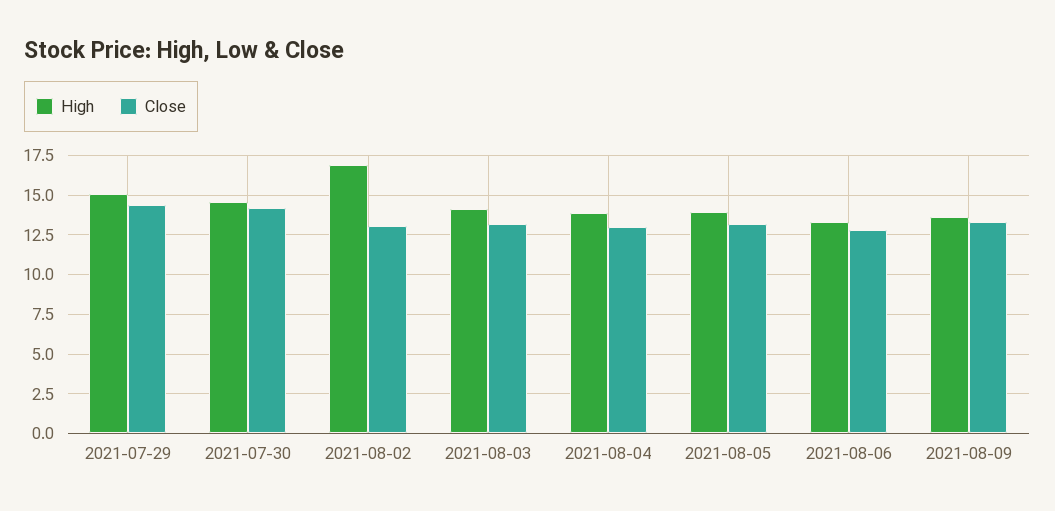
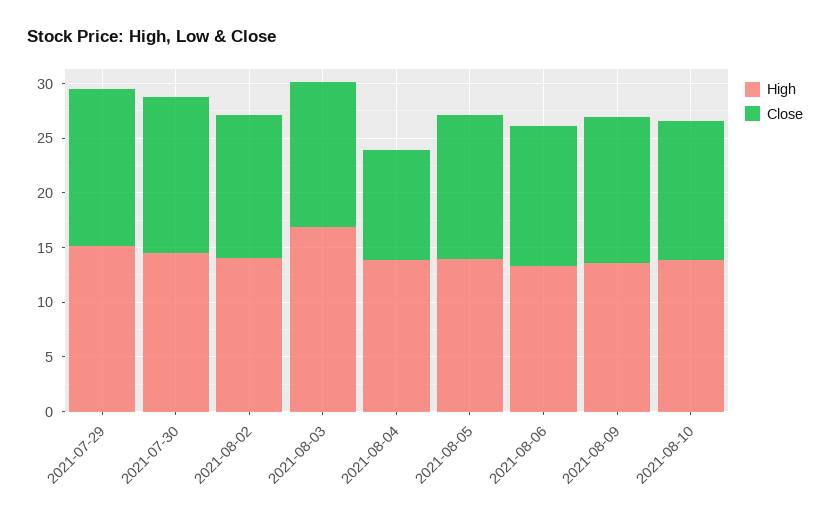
High, 2021-08-02: 17 -> 14
High, 2021-08-03: 14 -> 17
Close, 2021-08-04: 13 -> 10
High, 2021-08-10: none -> 14
Close, 2021-08-10: none -> 13

